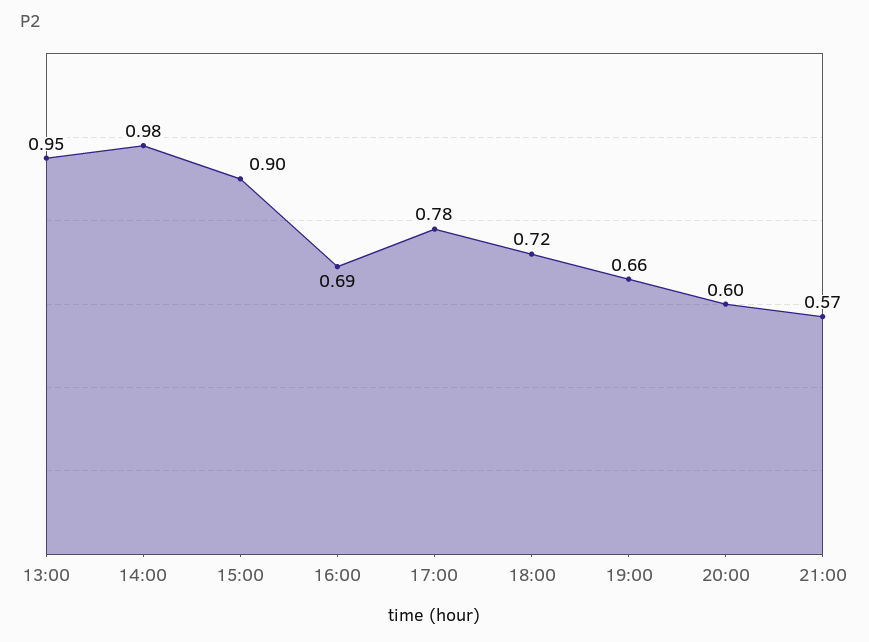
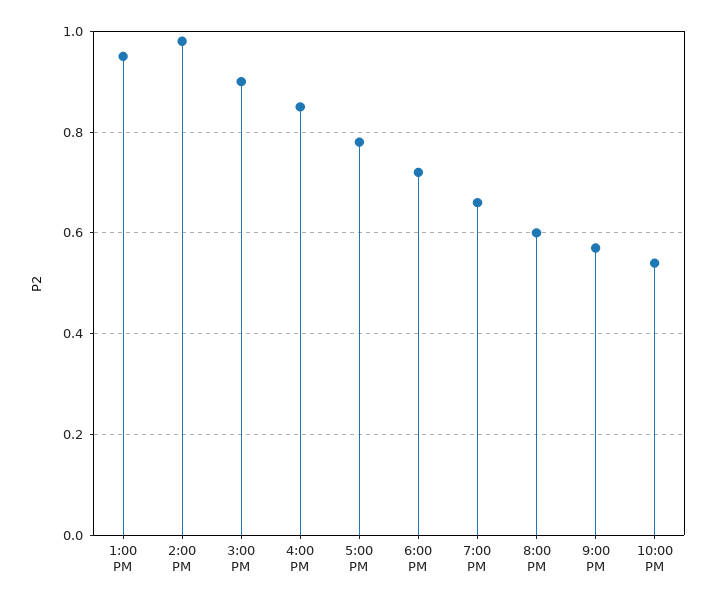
16:00: 0.69 -> 0.85
10:00 PM: none -> 0.55

